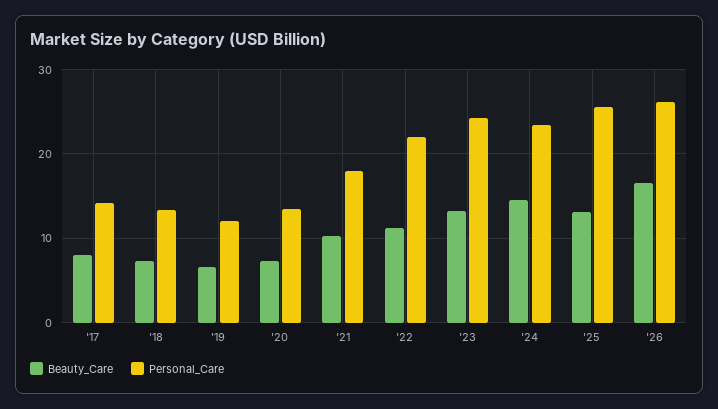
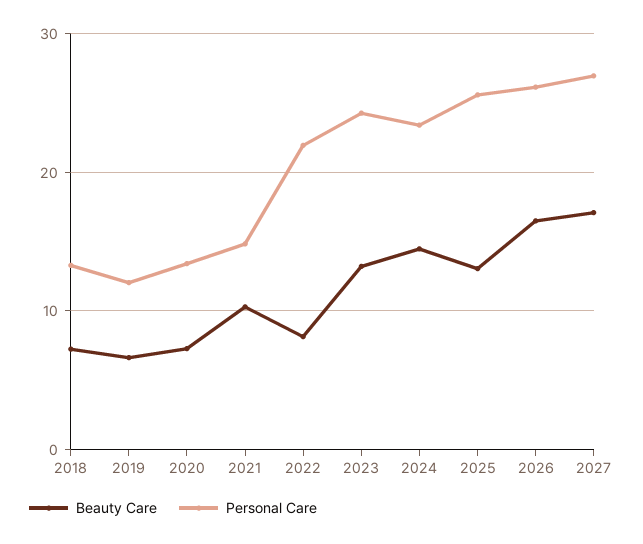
Beauty_Care, '17: 8 -> none
Personal_Care, '17: 14 -> none
Personal_Care, '21: 18 -> 15
Beauty_Care, '22: 11 -> 8
Beauty_Care, 2027: none -> 17
Personal_Care, 2027: none -> 27

